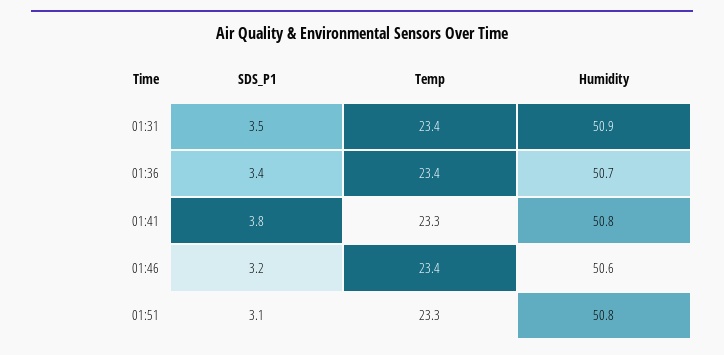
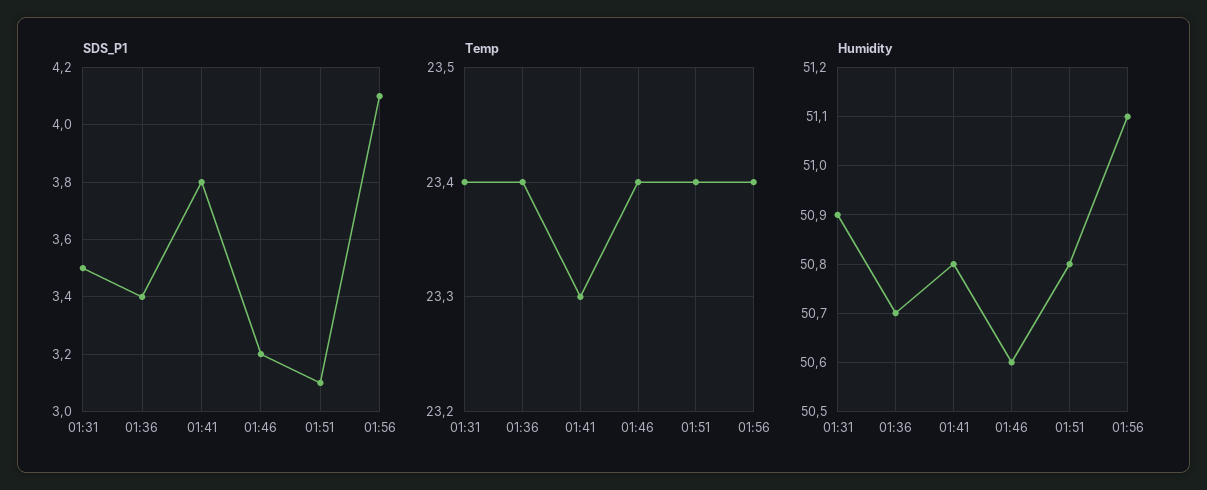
Temp, 01:51: 23.3 -> 23.4
SDS_P1, 01:56: none -> 4.1
Temp, 01:56: none -> 23.4
Humidity, 01:56: none -> 51.1

